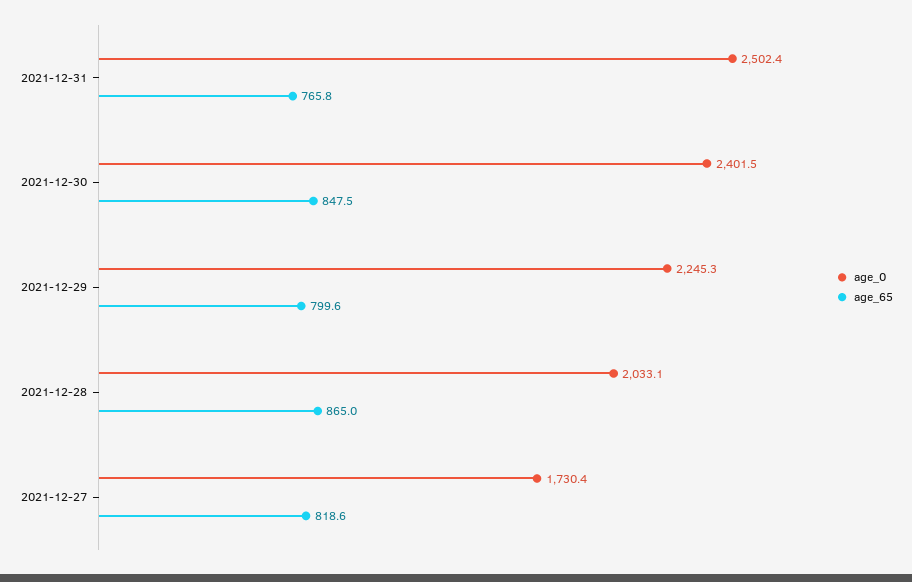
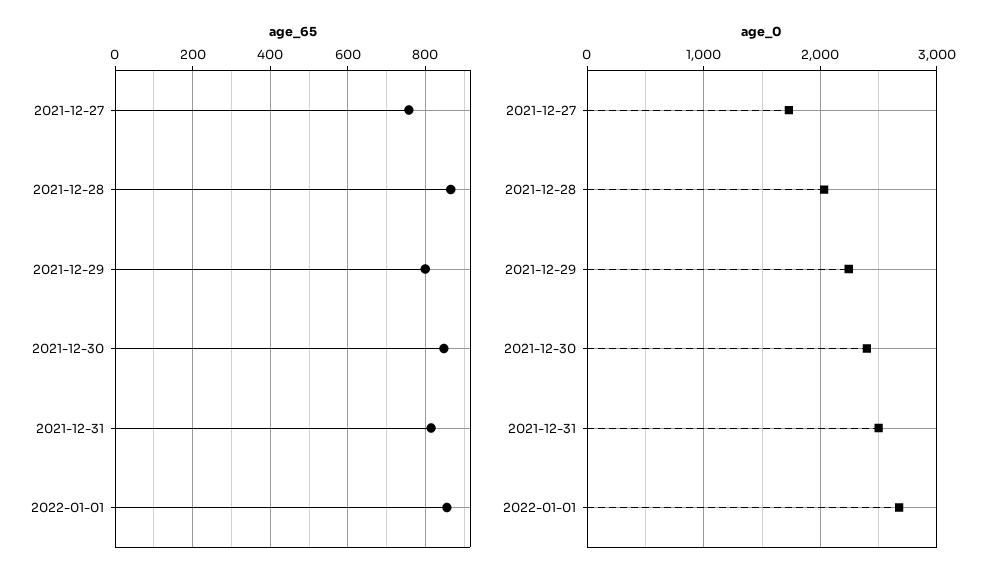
age_65, 2021-12-31: 765.8 -> 820
age_65, 2021-12-27: 818.6 -> 760
age_65, 2022-01-01: none -> 860
age_0, 2022-01-01: none -> 2700

